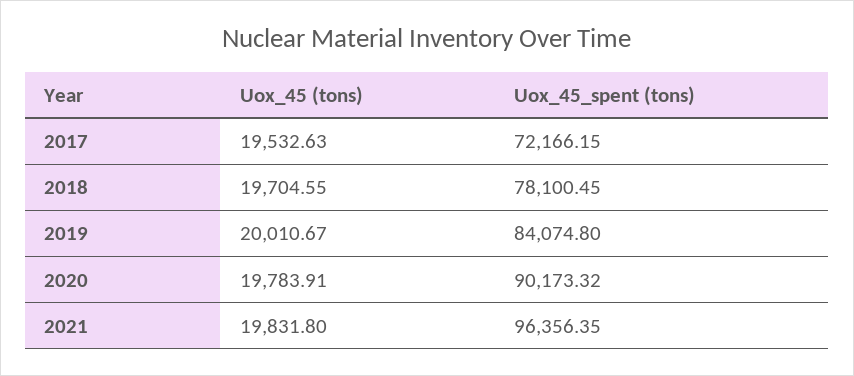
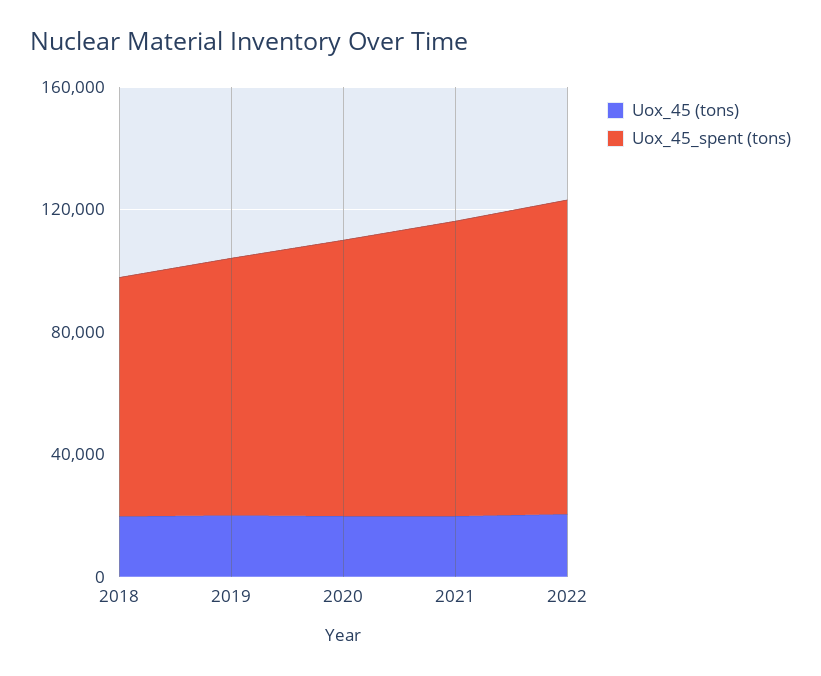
Uox_45 (tons), 2017: 19532.63 -> none
Uox_45_spent (tons), 2017: 72166.15 -> none
Uox_45 (tons), 2022: none -> 20000
Uox_45_spent (tons), 2022: none -> 100000

